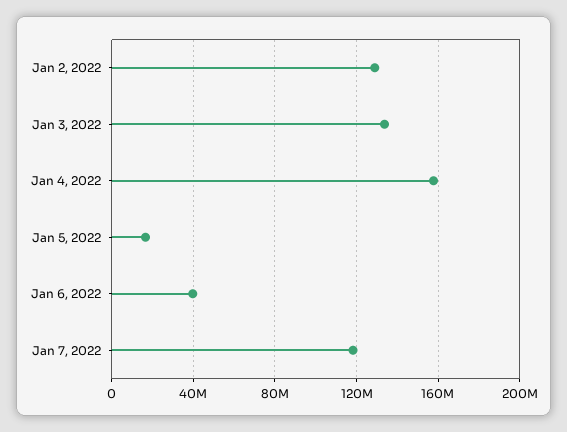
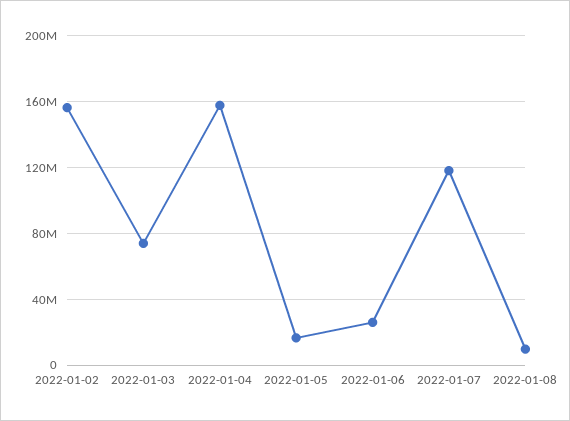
Jan 2, 2022: 130000000 -> 155000000
Jan 3, 2022: 135000000 -> 75000000
Jan 6, 2022: 40000000 -> 25000000
2022-01-08: none -> 10000000

